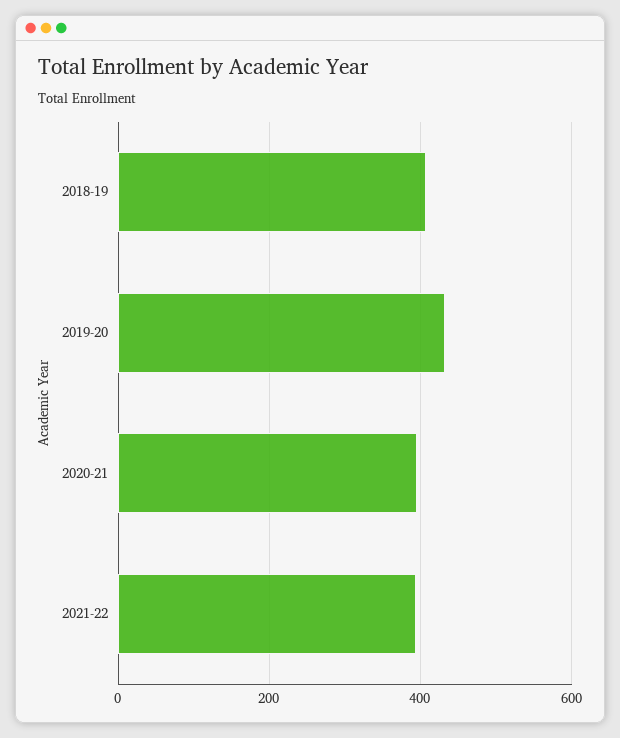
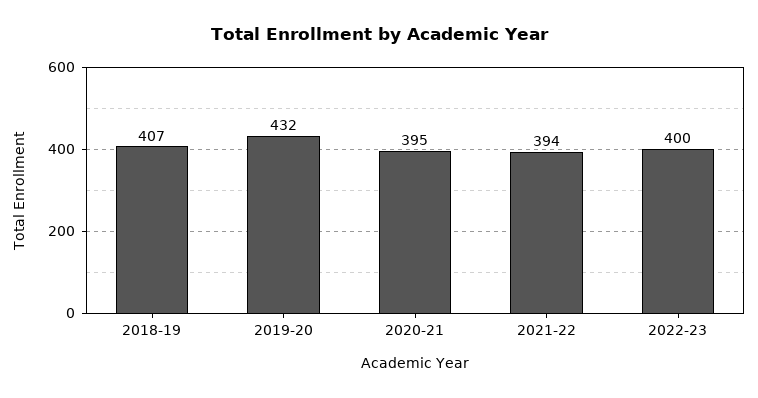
2022-23: none -> 400

